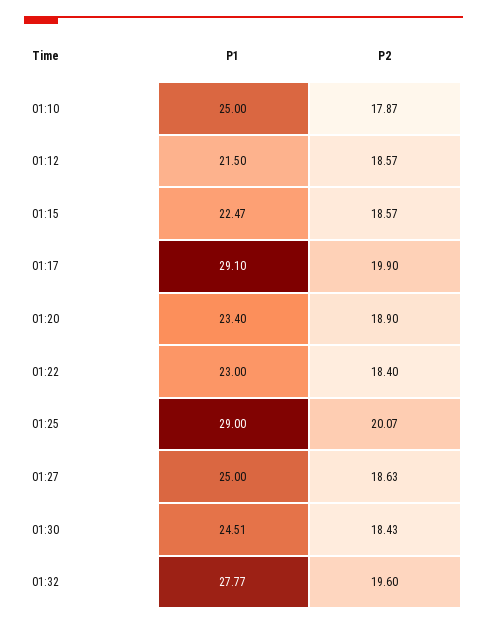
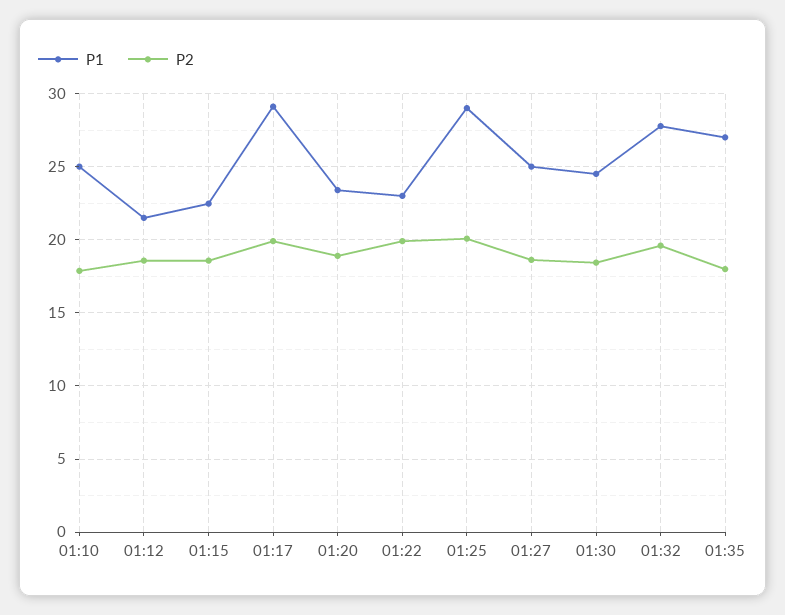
P2, 01:22: 18.4 -> 20
P1, 01:35: none -> 27
P2, 01:35: none -> 18

